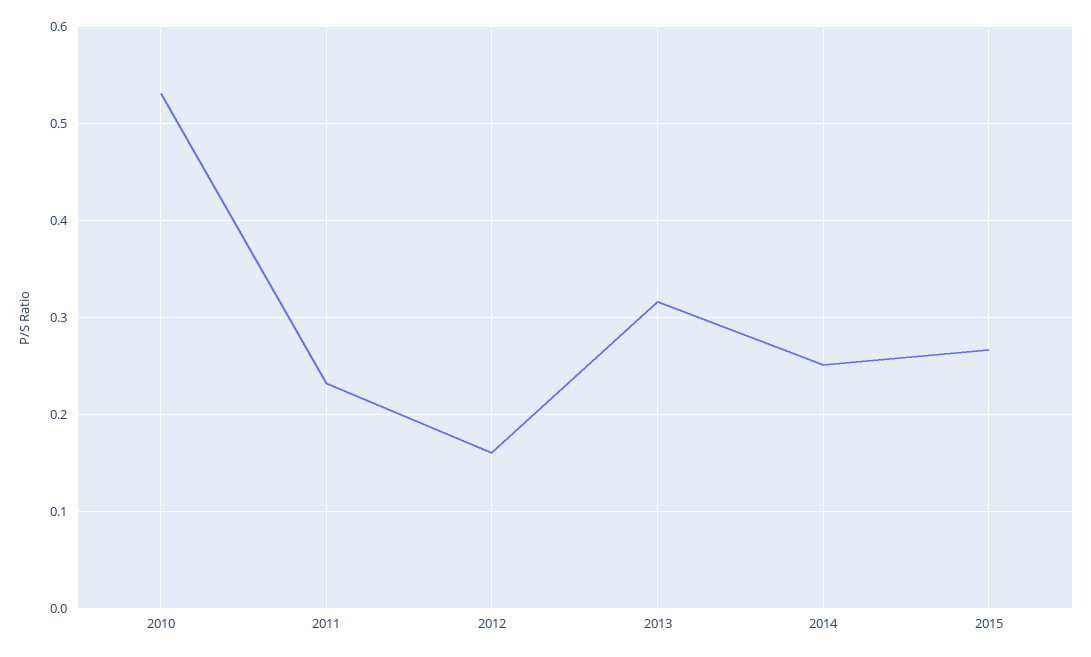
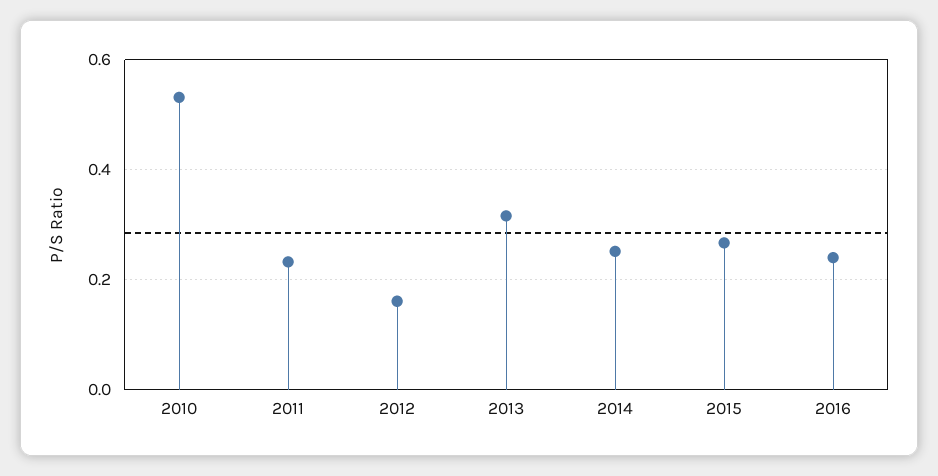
2016: none -> 0.24

